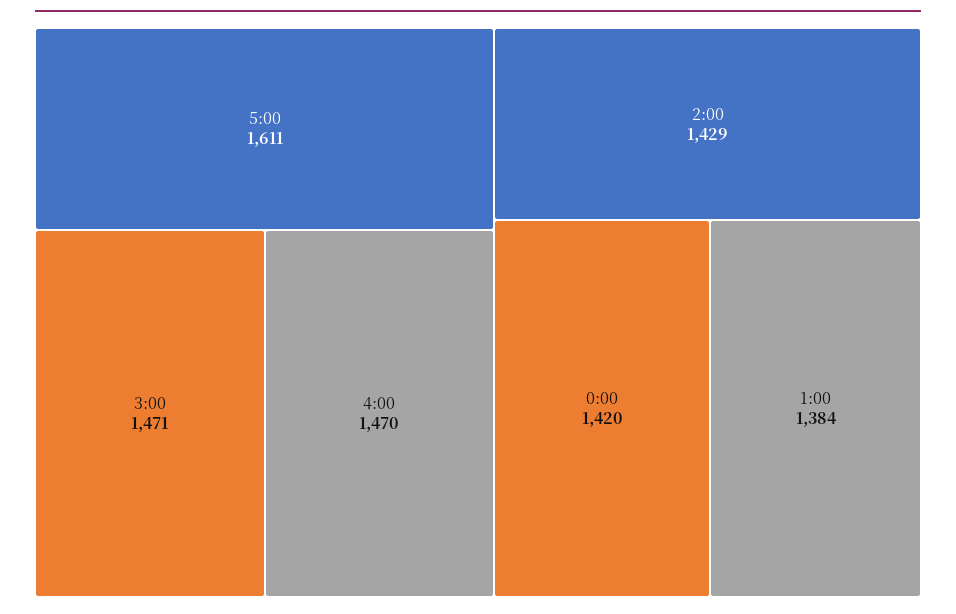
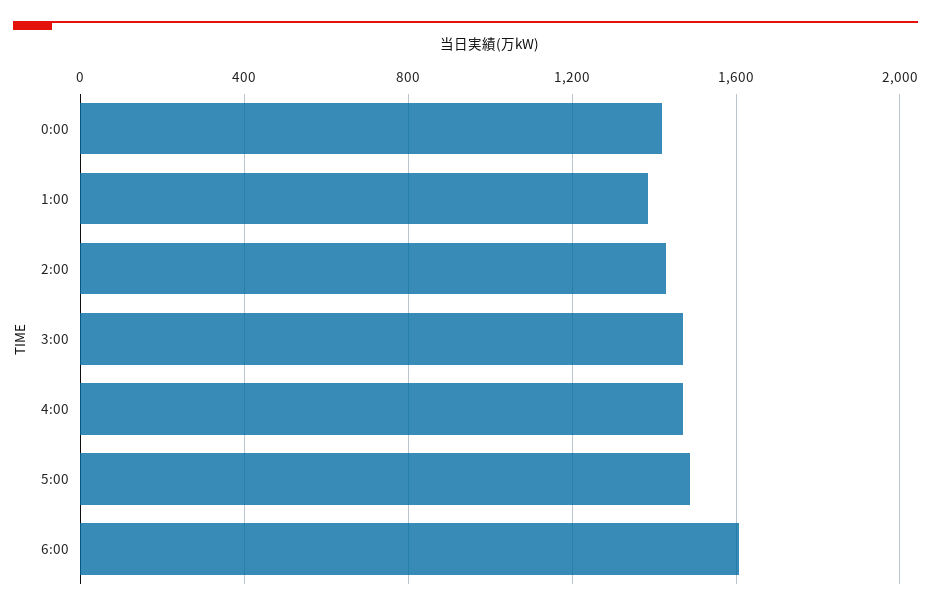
5:00: 1611 -> 1500
6:00: none -> 1600

